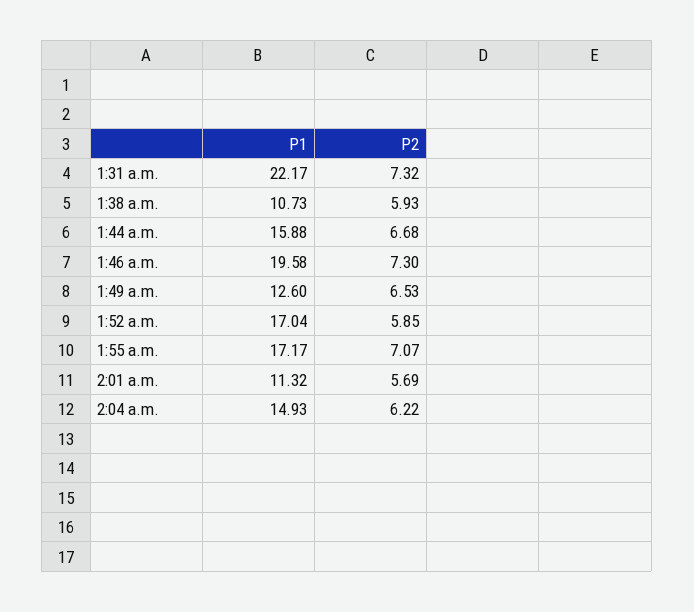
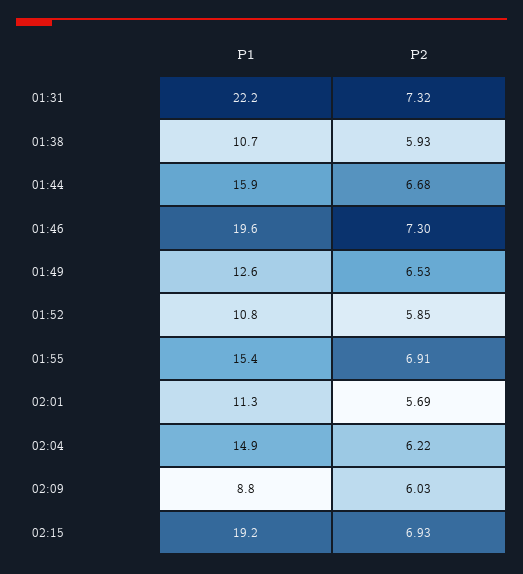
P1, 1:52 a.m.: 17.04 -> 10.8
P1, 1:55 a.m.: 17.17 -> 15.4
P2, 1:55 a.m.: 7.07 -> 6.91
P1, 02:09: none -> 8.8
P2, 02:09: none -> 6.03
P1, 02:15: none -> 19.2
P2, 02:15: none -> 6.93

